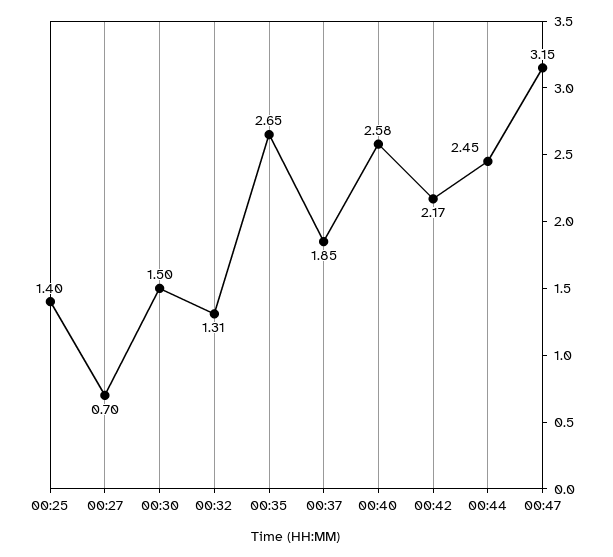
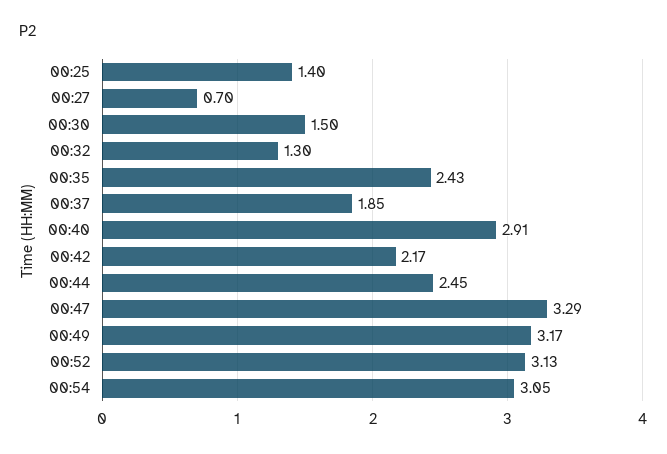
00:32: 1.31 -> 1.3
00:35: 2.65 -> 2.43
00:40: 2.58 -> 2.91
00:47: 3.15 -> 3.29
00:49: none -> 3.17
00:52: none -> 3.13
00:54: none -> 3.05

